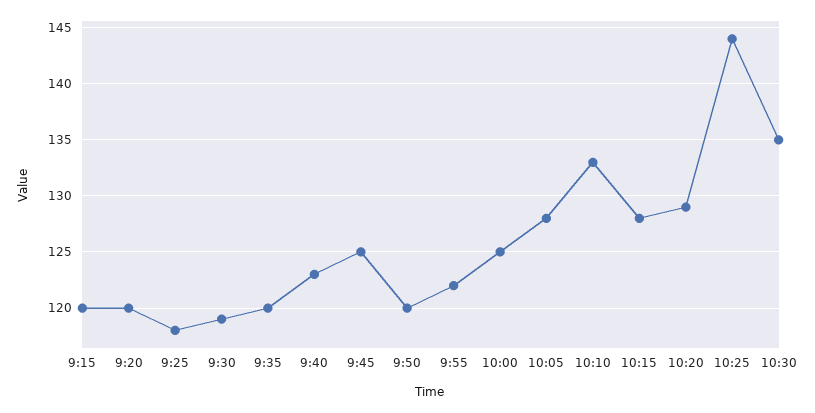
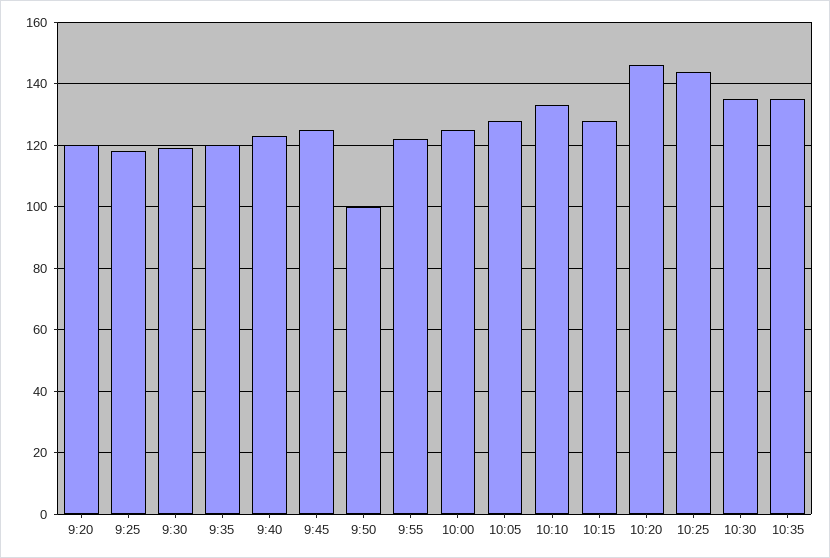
9:15: 120 -> none
9:50: 120 -> 100
10:20: 129 -> 145
10:35: none -> 135

